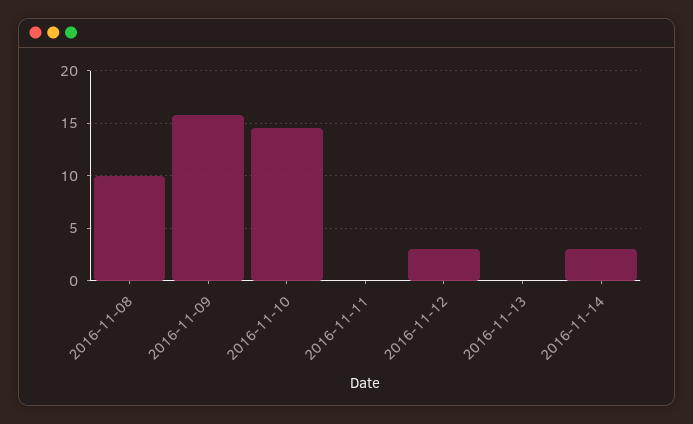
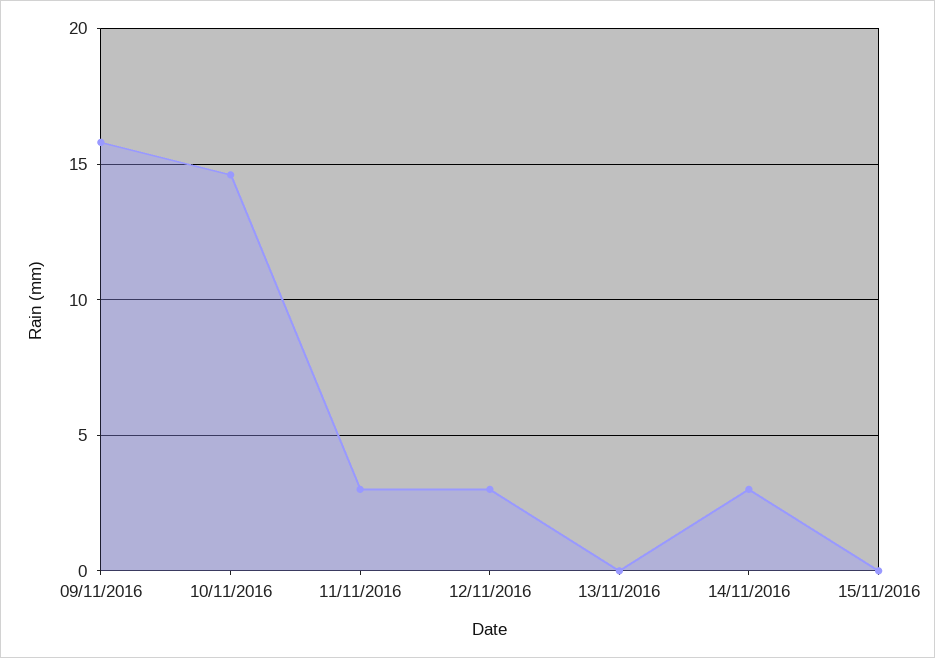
2016-11-08: 10 -> none
2016-11-11: 0 -> 3
15/11/2016: none -> 0

